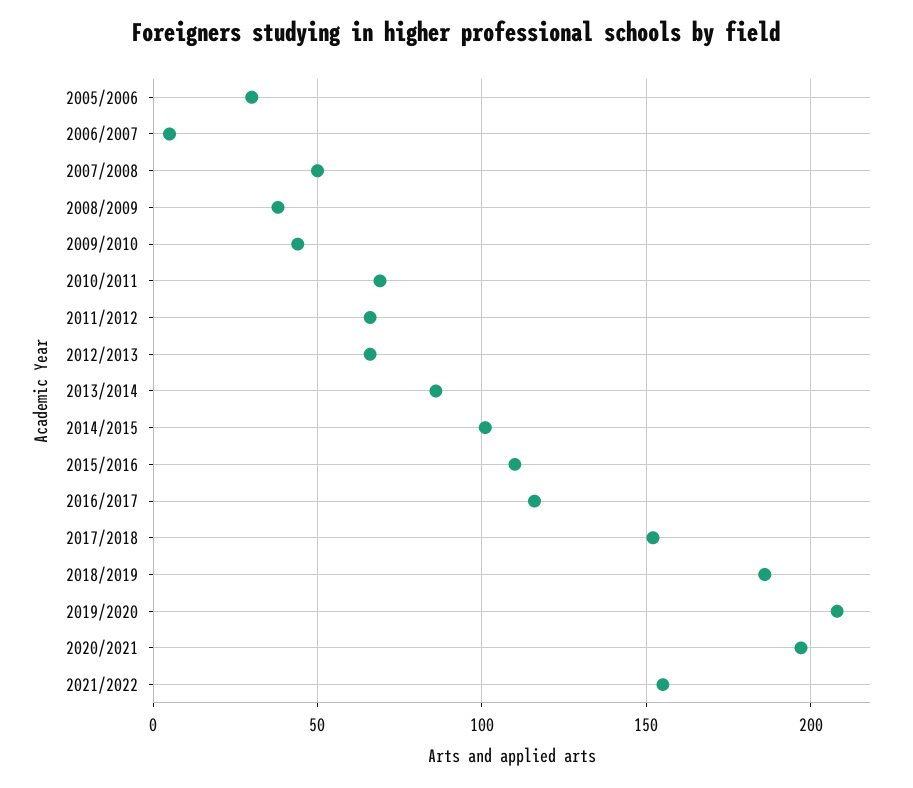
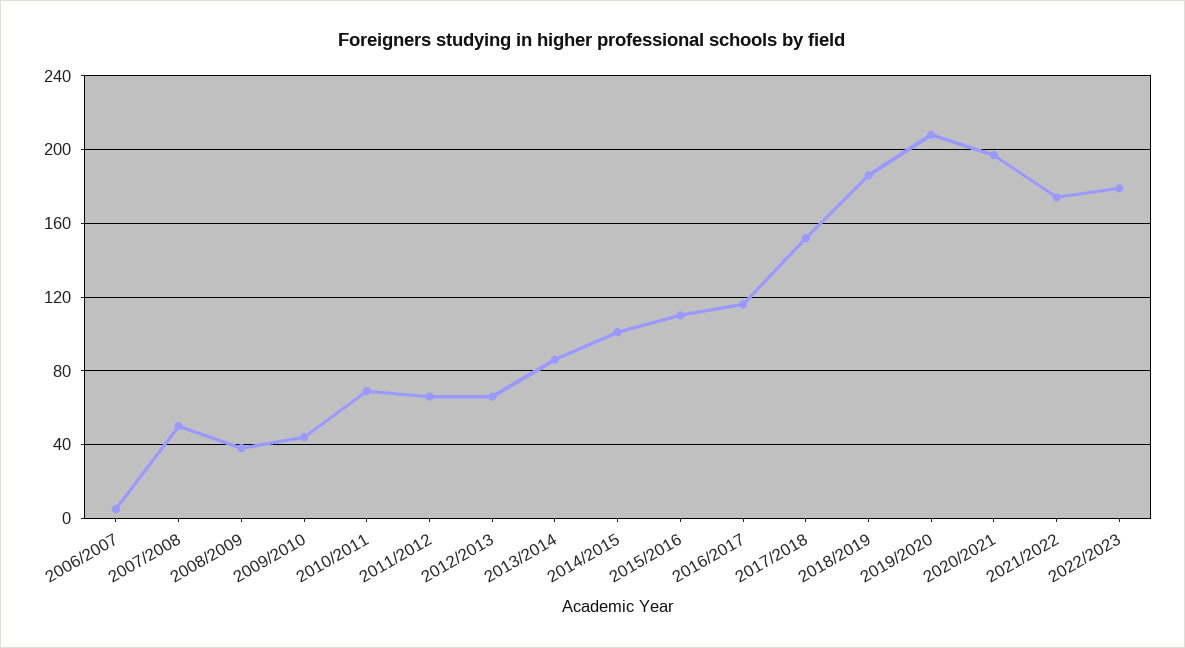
2005/2006: 30 -> none
2021/2022: 155 -> 175
2022/2023: none -> 180

